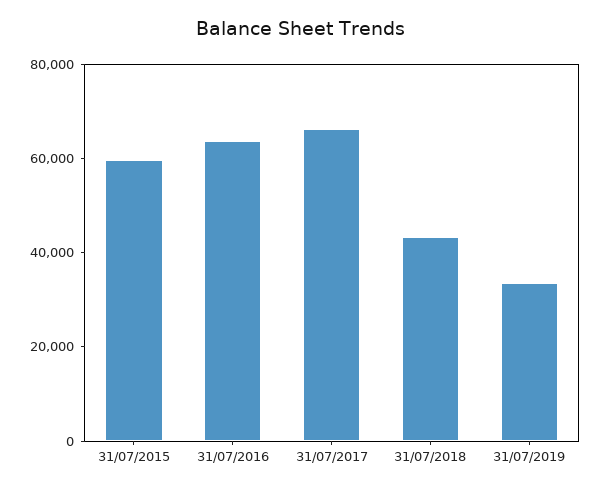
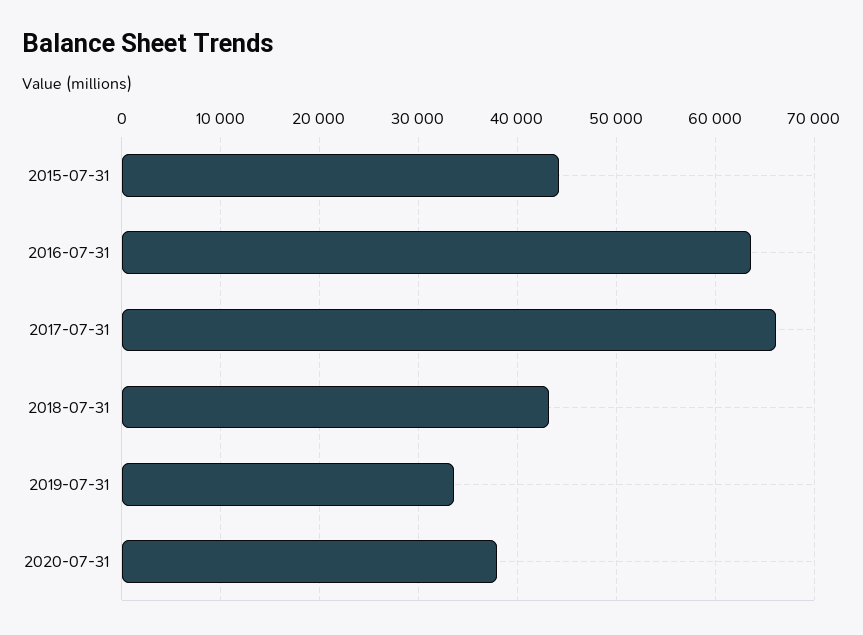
31/07/2015: 60000 -> 44000
2020-07-31: none -> 38000

